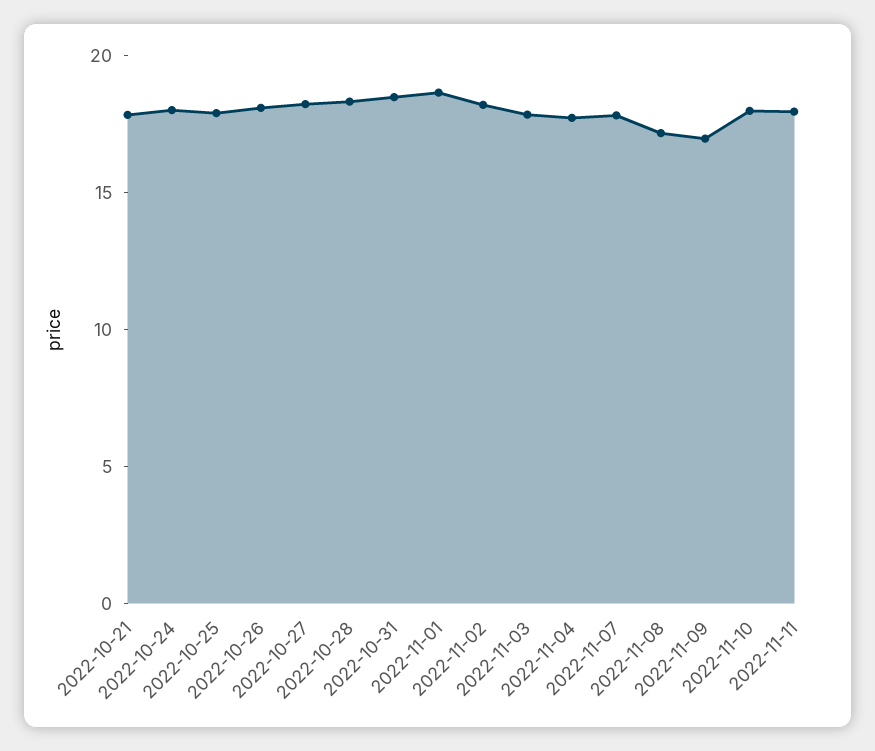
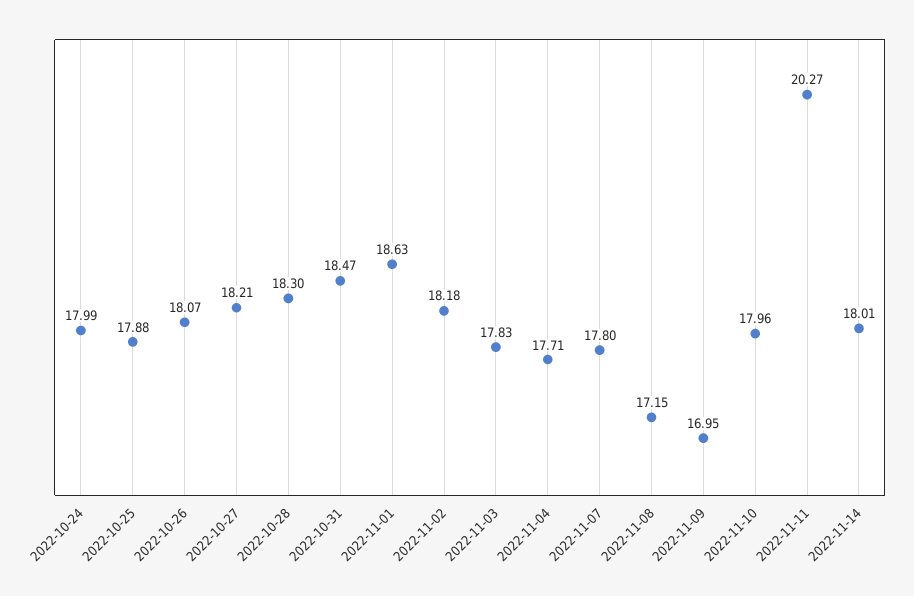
2022-10-21: 18 -> none
2022-11-11: 18 -> 20.27
2022-11-14: none -> 18.01

